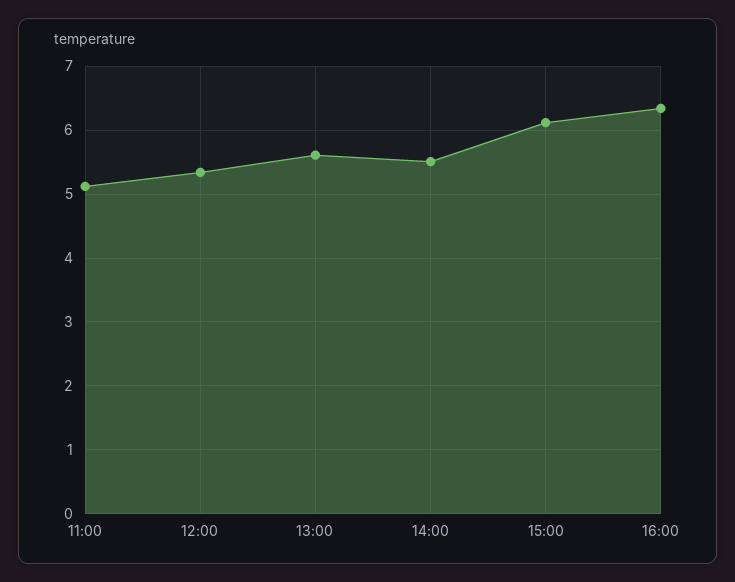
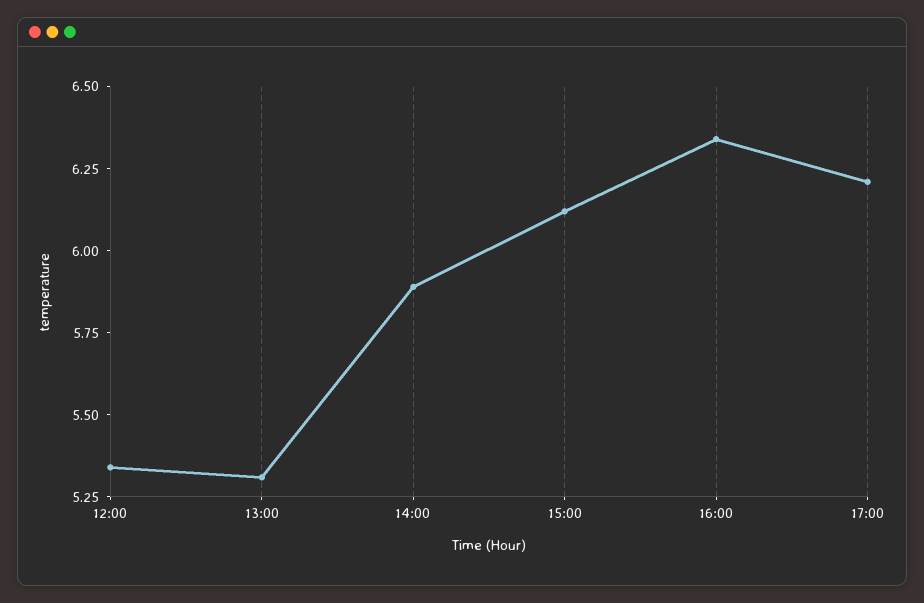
11:00: 5.1 -> none
13:00: 5.6 -> 5.3
14:00: 5.5 -> 5.9
17:00: none -> 6.2

